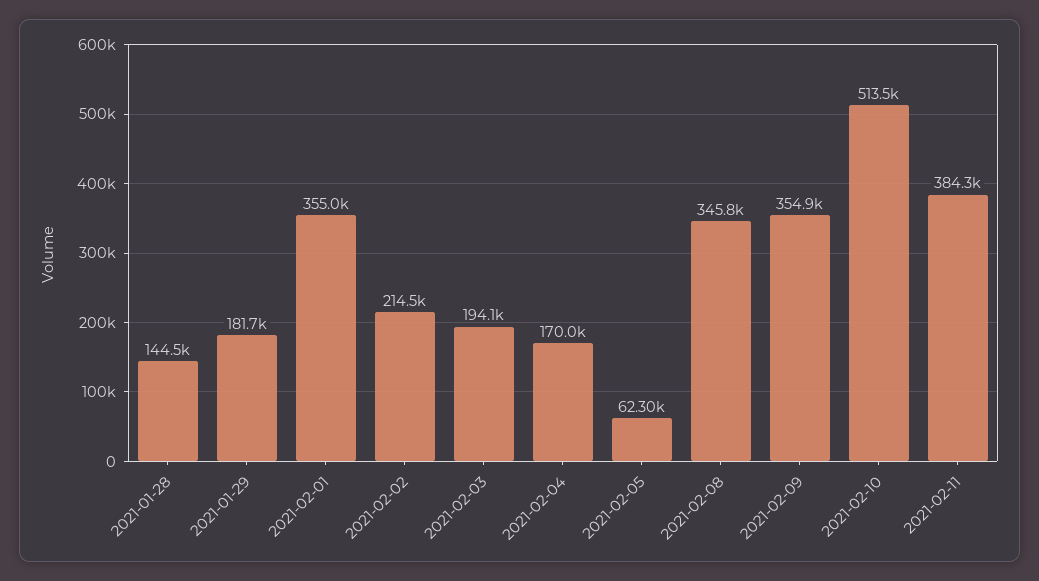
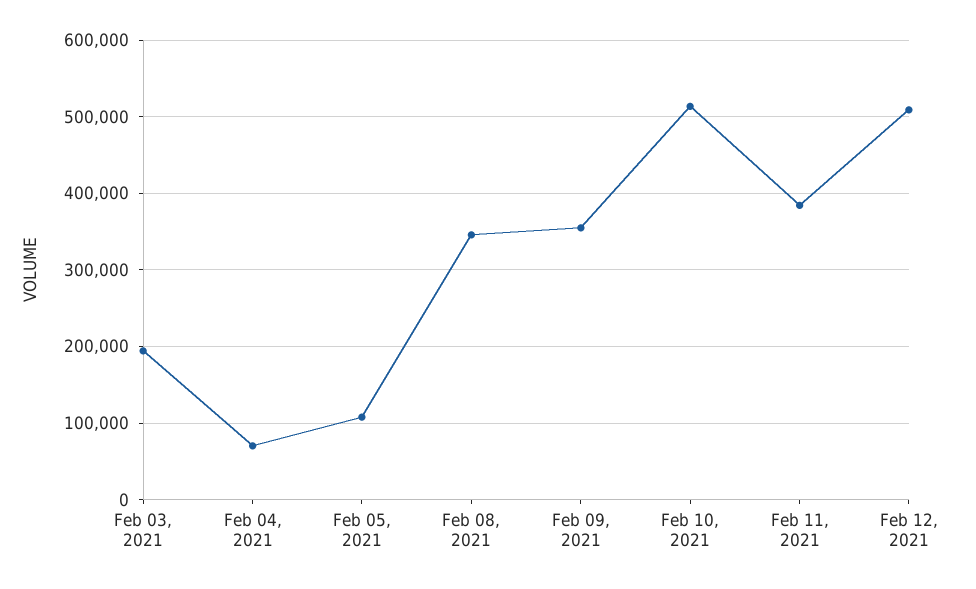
2021-01-28: 144500 -> none
2021-01-29: 181700 -> none
2021-02-01: 355000 -> none
2021-02-02: 214500 -> none
2021-02-04: 170000 -> 70000
2021-02-05: 62300 -> 110000
Feb 12, 2021: none -> 510000

